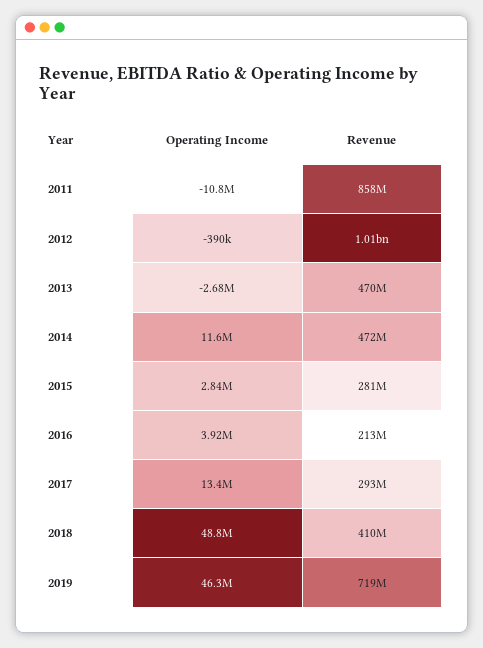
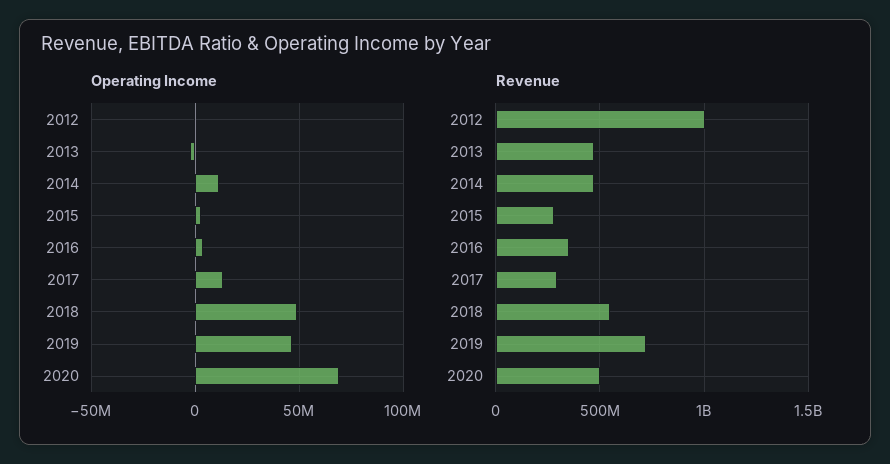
Operating Income, 2011: -10800000 -> none
Revenue, 2011: 858000000 -> none
Revenue, 2016: 213000000 -> 350000000
Revenue, 2018: 410000000 -> 550000000
Operating Income, 2020: none -> 70000000
Revenue, 2020: none -> 500000000

